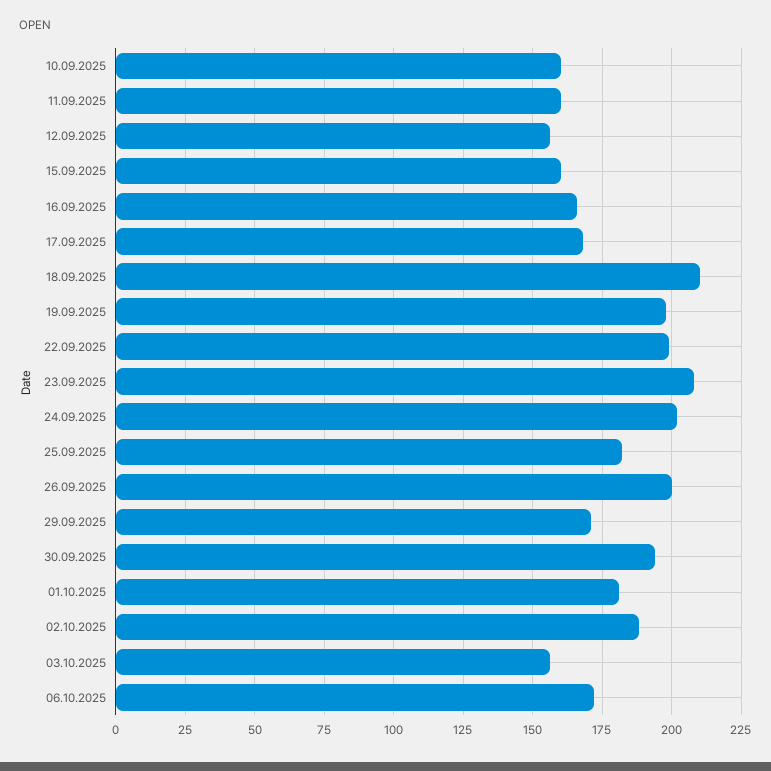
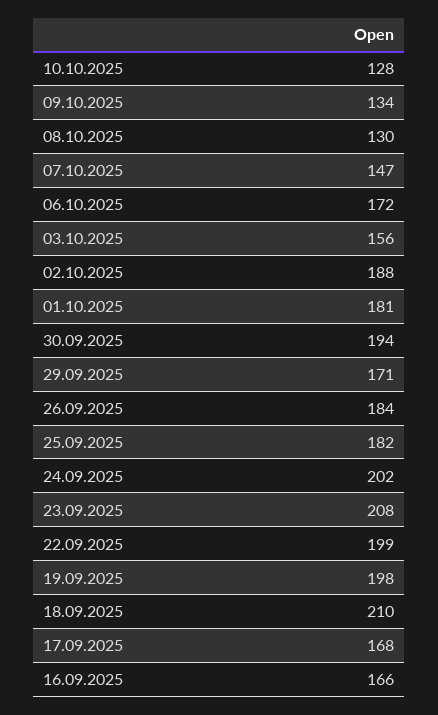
10.09.2025: 160 -> none
11.09.2025: 160 -> none
12.09.2025: 155 -> none
15.09.2025: 160 -> none
26.09.2025: 200 -> 184
10.10.2025: none -> 128
09.10.2025: none -> 134
08.10.2025: none -> 130
07.10.2025: none -> 147

